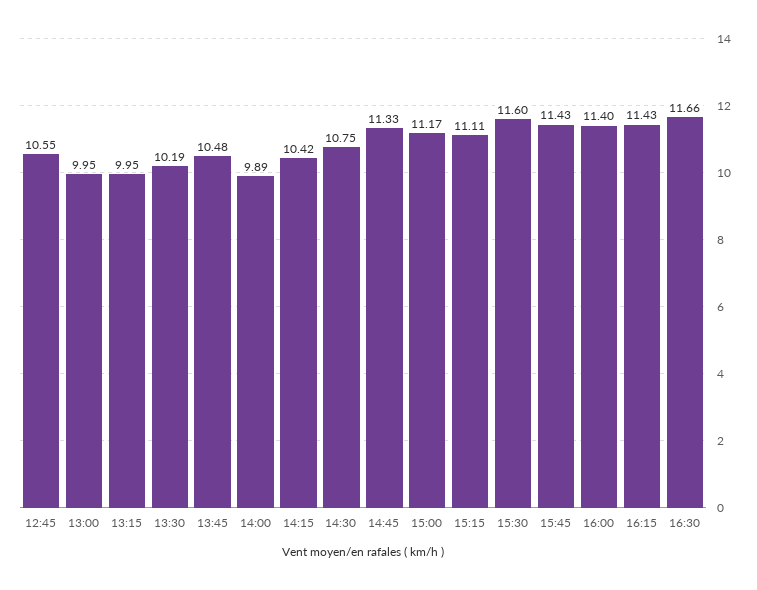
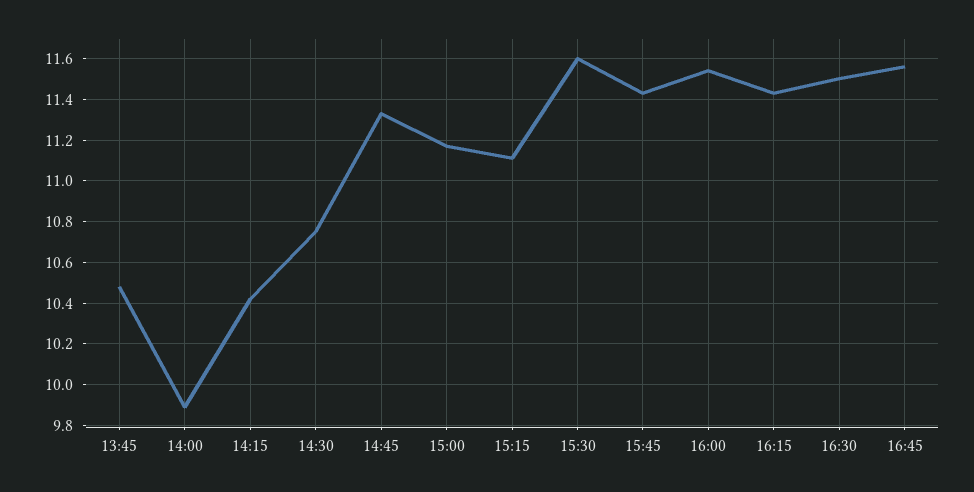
12:45: 10.55 -> none
13:00: 9.95 -> none
13:15: 9.95 -> none
13:30: 10.19 -> none
16:00: 11.4 -> 11.55
16:30: 11.66 -> 11.5
16:45: none -> 11.55

